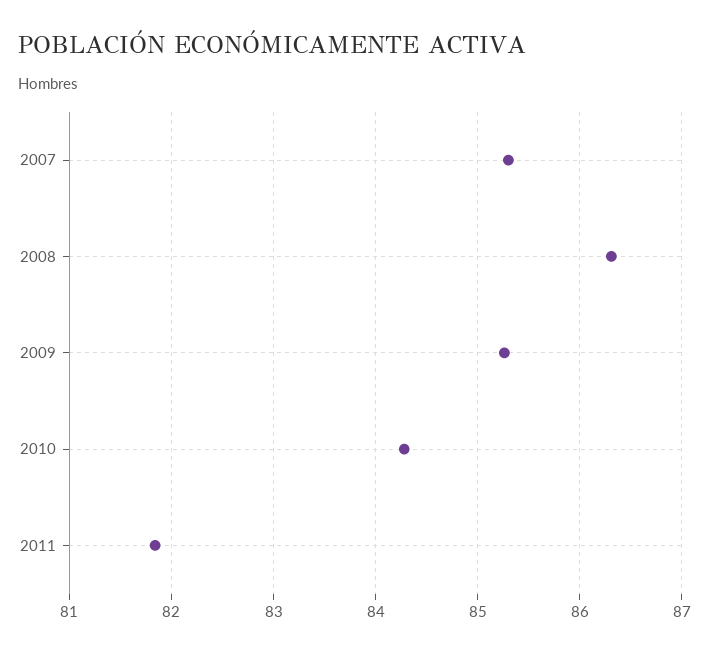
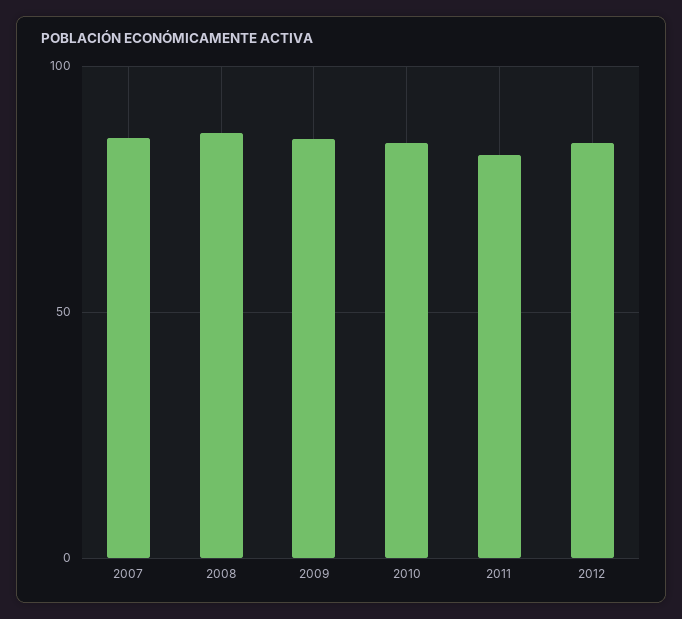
2012: none -> 85

